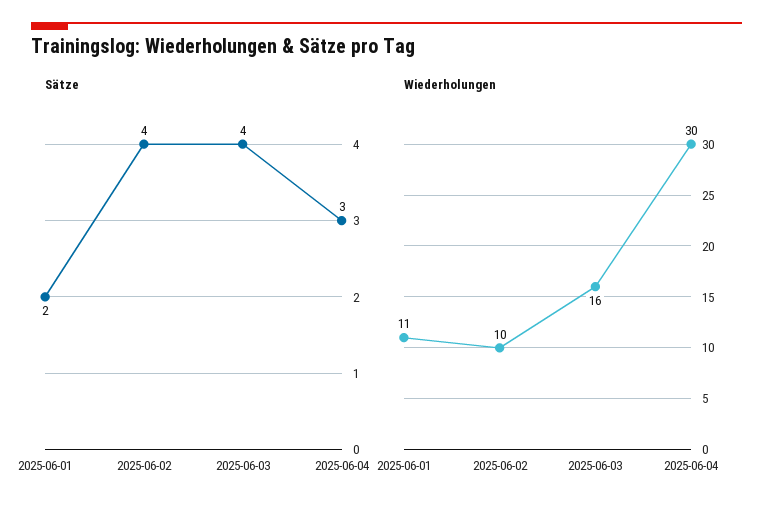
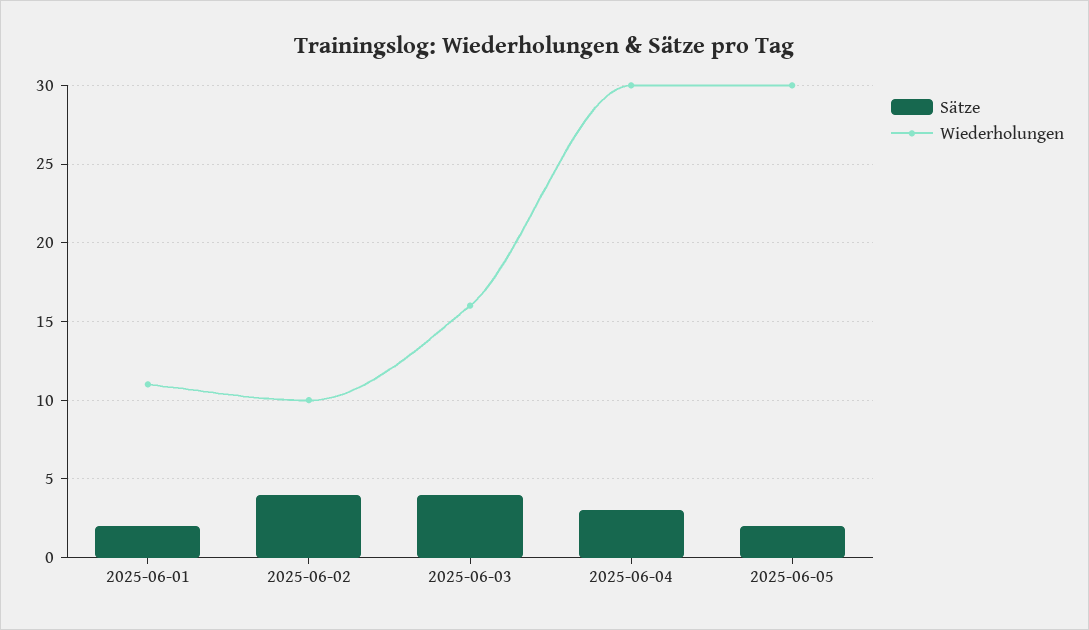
Sätze, 2025-06-05: none -> 2
Wiederholungen, 2025-06-05: none -> 30

